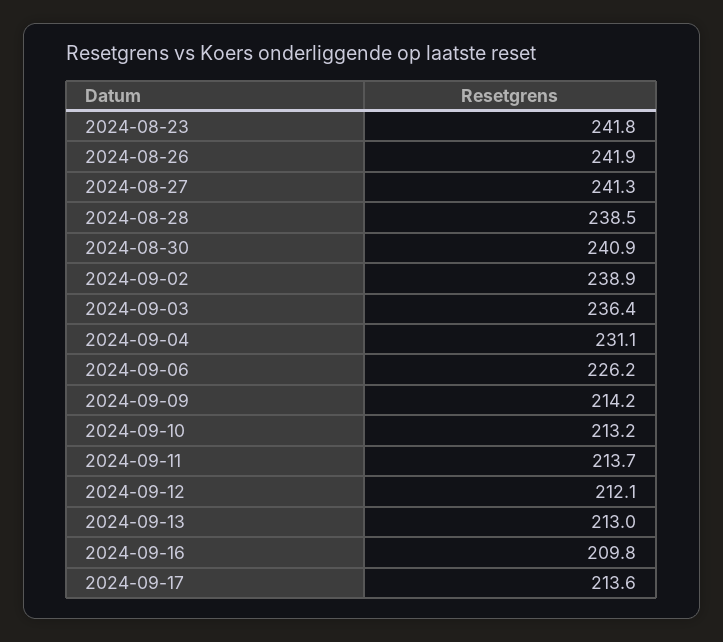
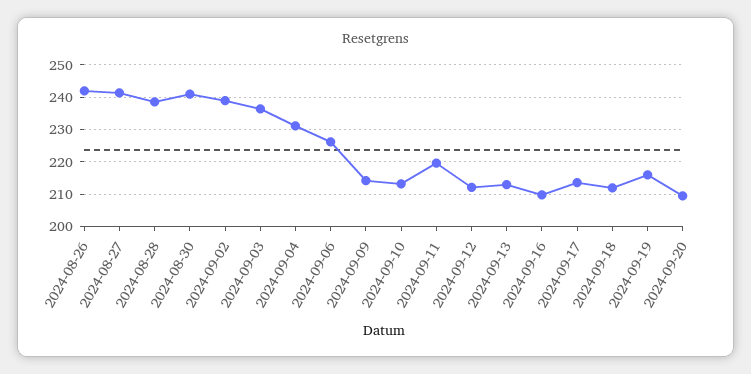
2024-08-23: 241.8 -> none
2024-09-11: 213.7 -> 220
2024-09-18: none -> 212
2024-09-19: none -> 216
2024-09-20: none -> 210

